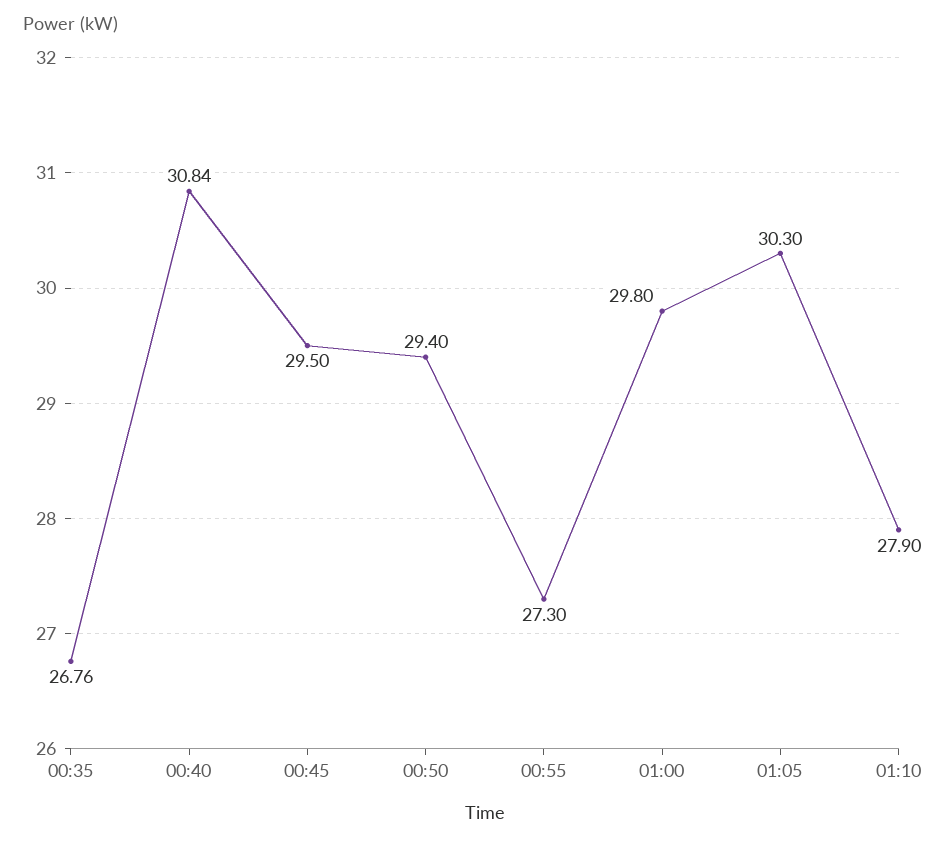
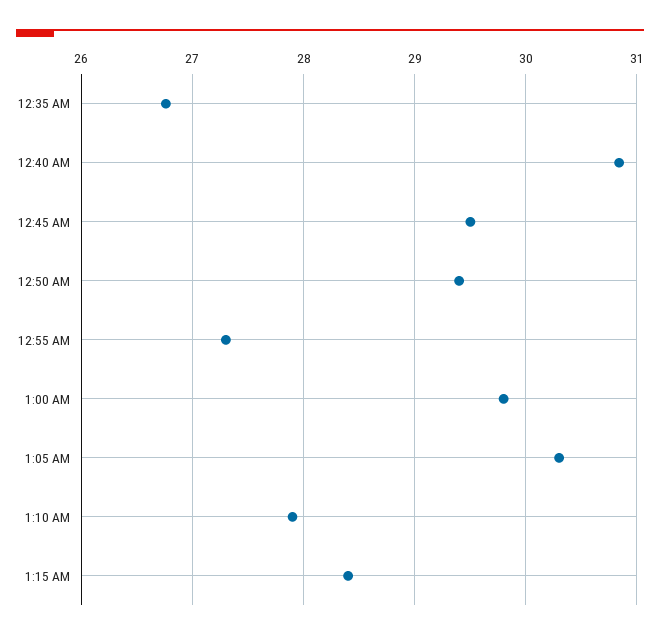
1:15 AM: none -> 28.4

